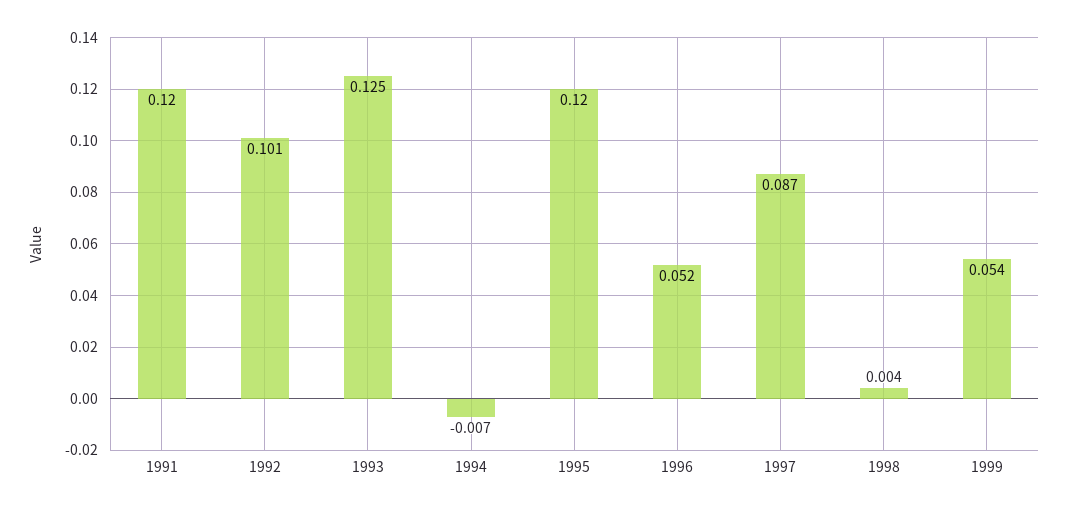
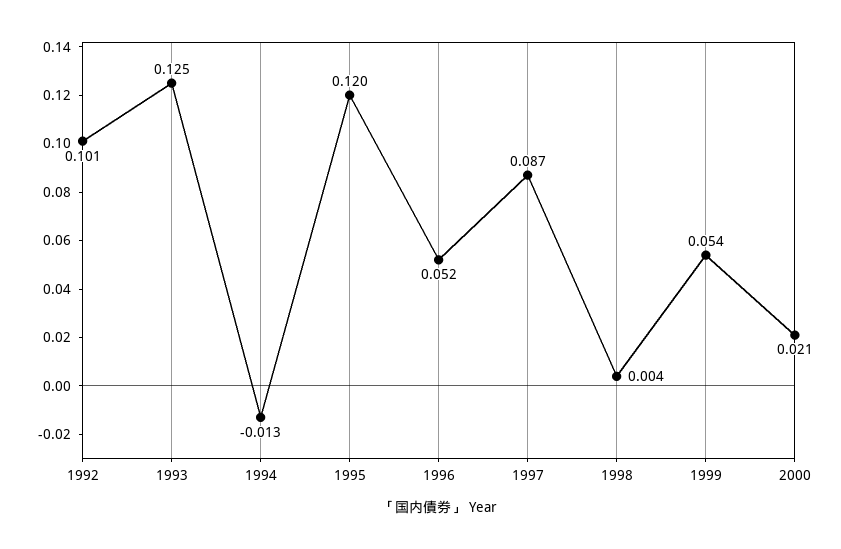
1991: 0.12 -> none
1994: -0.007 -> -0.013
2000: none -> 0.021

